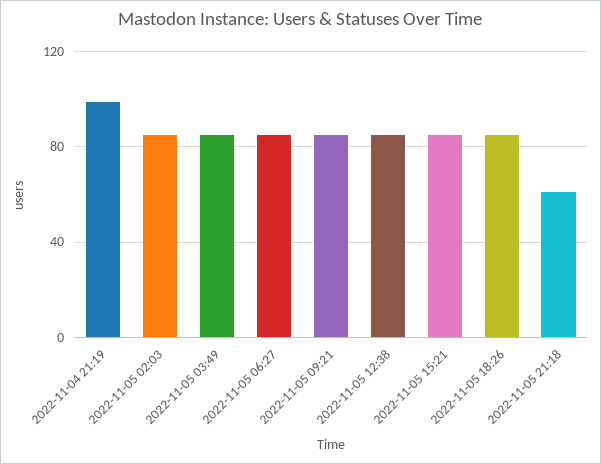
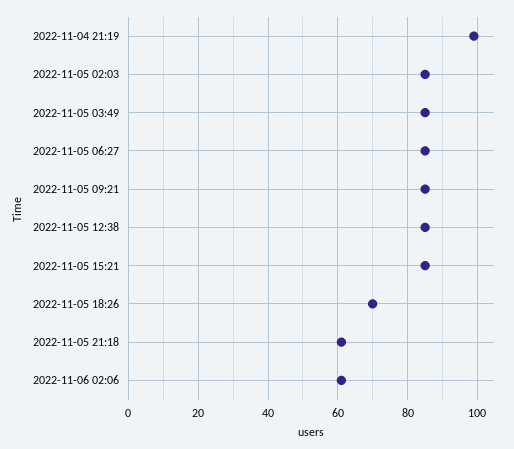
2022-11-05 18:26: 85 -> 70
2022-11-06 02:06: none -> 60

